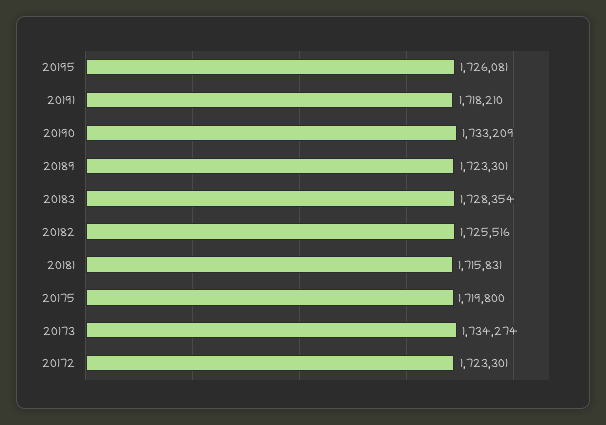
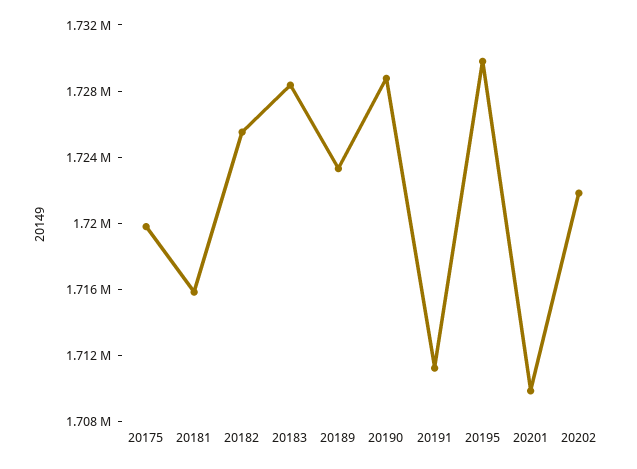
20195: 1726081 -> 1730000
20191: 1718210 -> 1711000
20190: 1733209 -> 1729000
20173: 1734274 -> none
20172: 1723301 -> none
20201: none -> 1710000
20202: none -> 1722000

